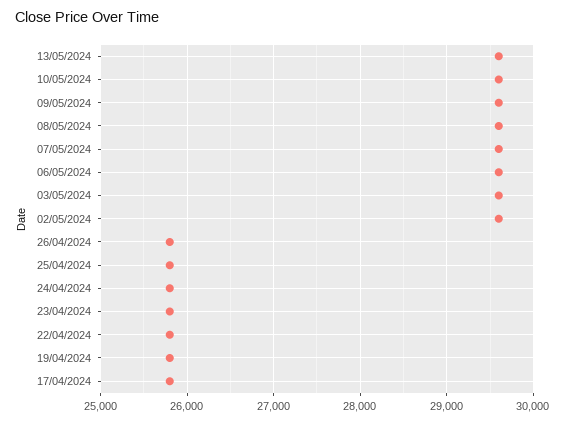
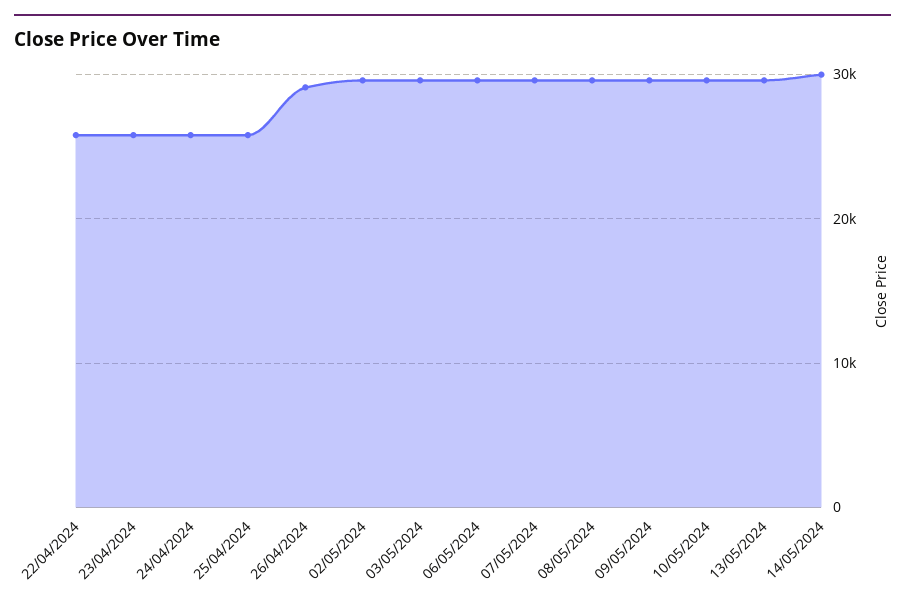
26/04/2024: 25800 -> 29000
19/04/2024: 25800 -> none
17/04/2024: 25800 -> none
14/05/2024: none -> 30000

